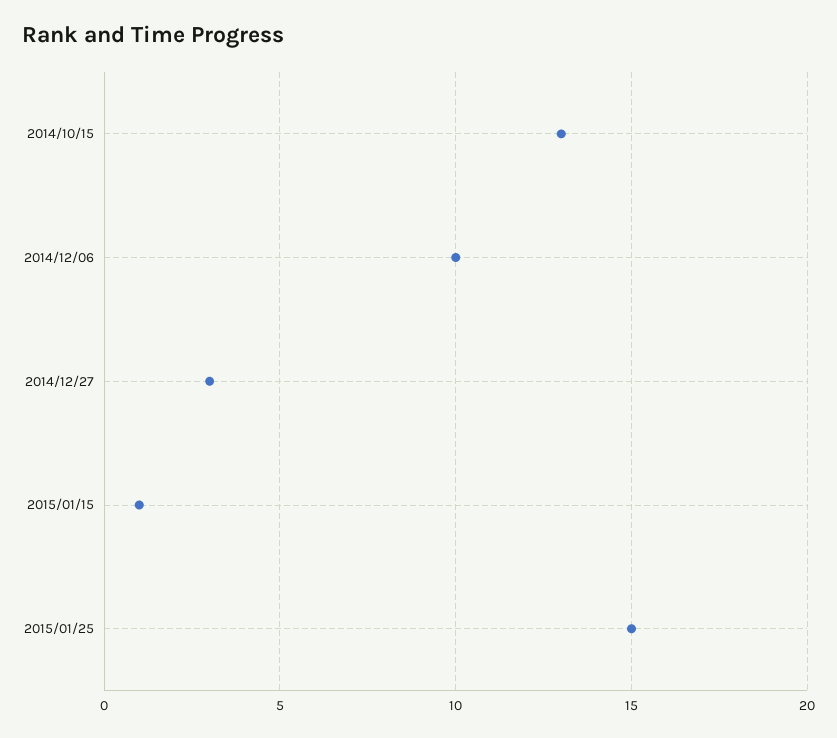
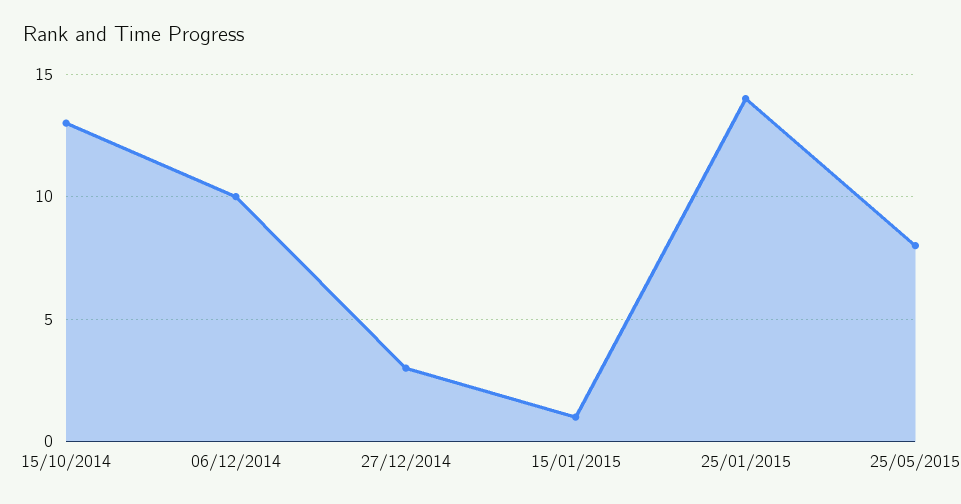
2015/01/25: 15 -> 14
25/05/2015: none -> 8

